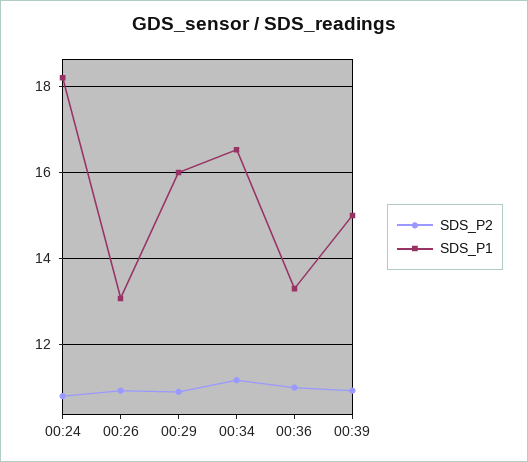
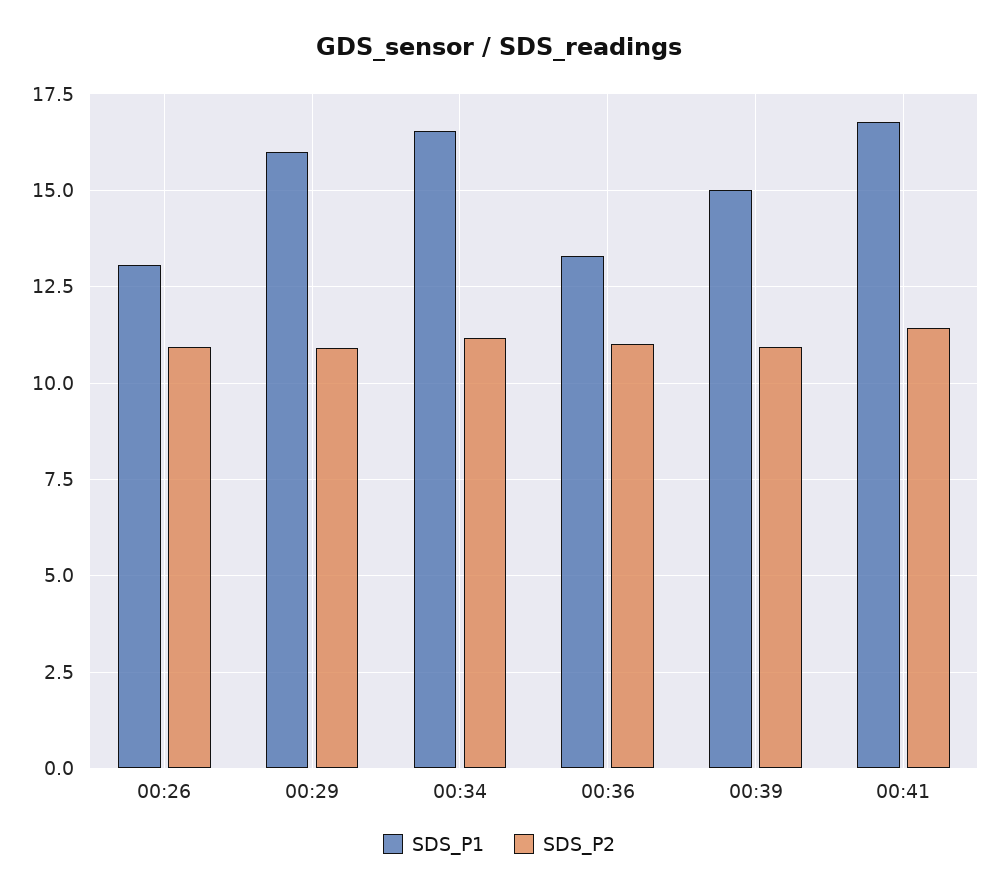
SDS_P2, 00:24: 10.8 -> none
SDS_P1, 00:24: 18.2 -> none
SDS_P1, 00:41: none -> 16.75
SDS_P2, 00:41: none -> 11.5

